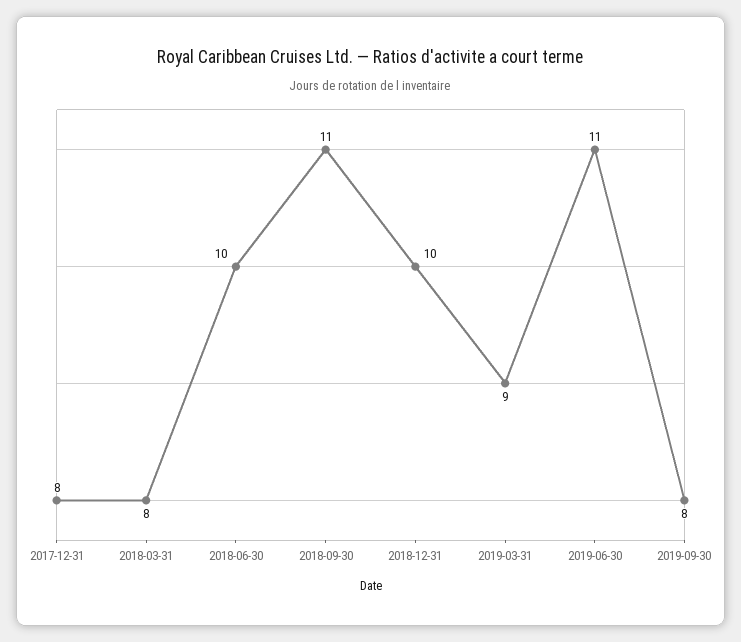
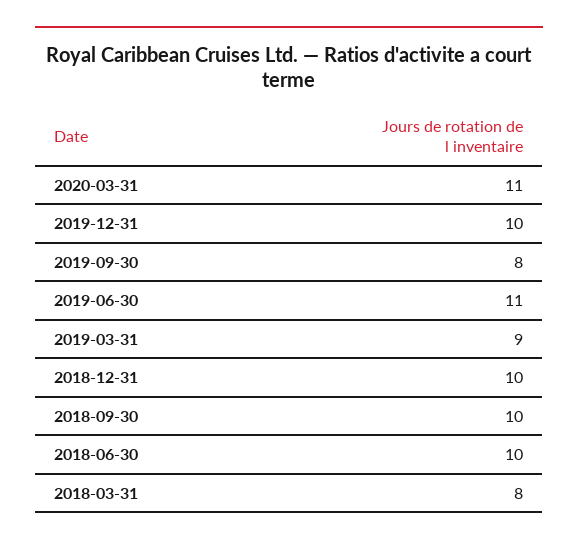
2017-12-31: 8 -> none
2018-09-30: 11 -> 10
2020-03-31: none -> 11
2019-12-31: none -> 10

